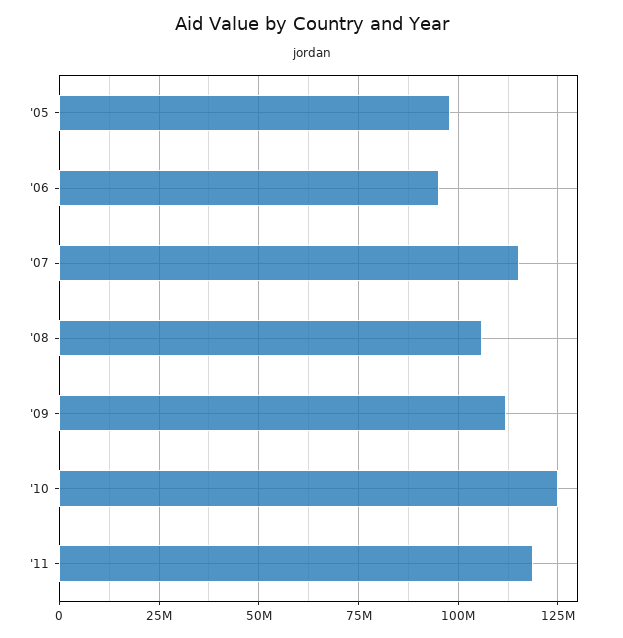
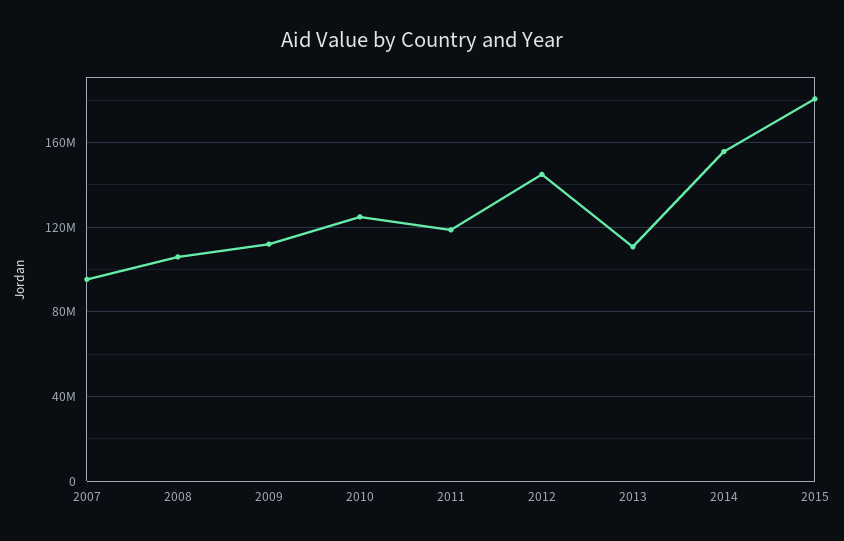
'05: 97500000 -> none
'06: 95000000 -> none
'07: 115000000 -> 95000000
2012: none -> 145000000
2013: none -> 110000000
2014: none -> 155000000
2015: none -> 180000000

